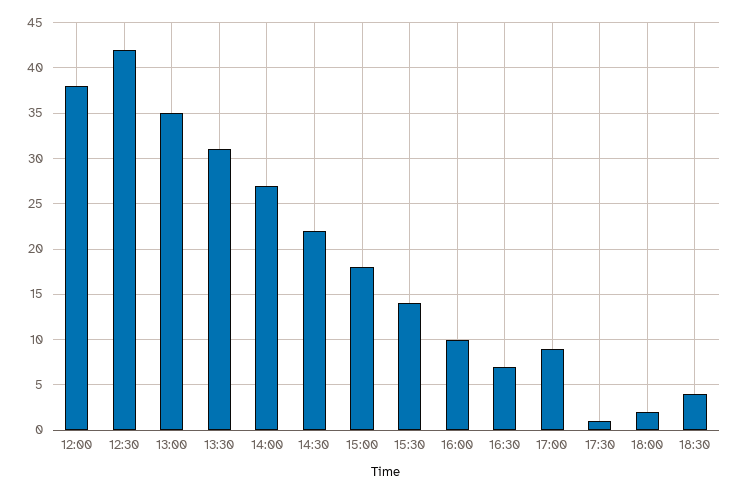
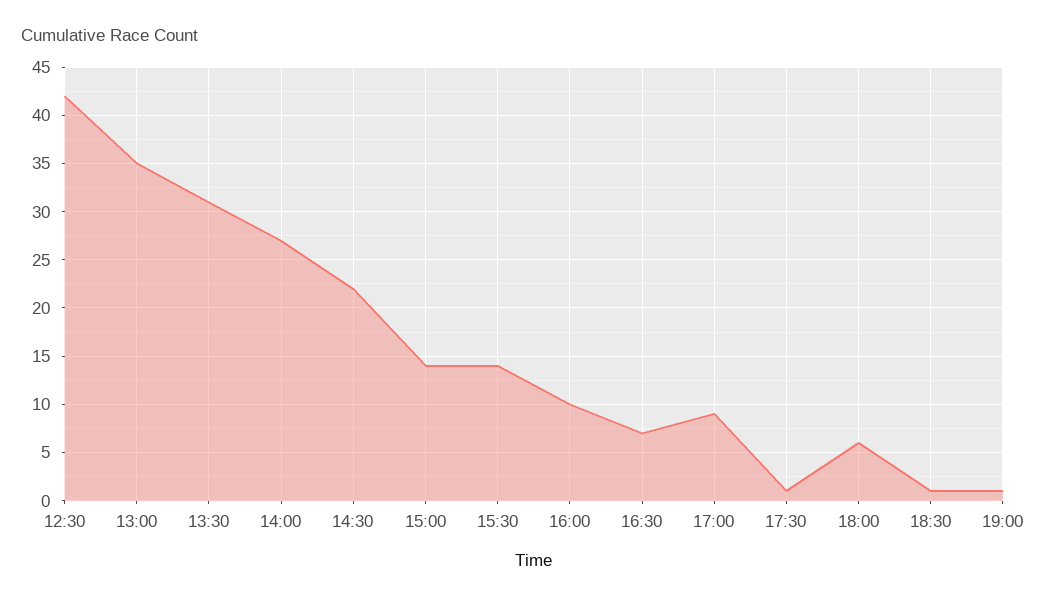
12:00: 38 -> none
15:00: 18 -> 14
18:00: 2 -> 6
18:30: 4 -> 1
19:00: none -> 1

